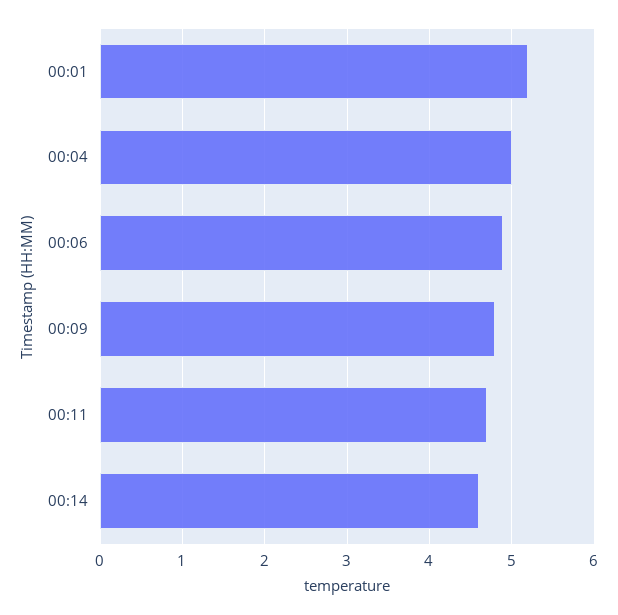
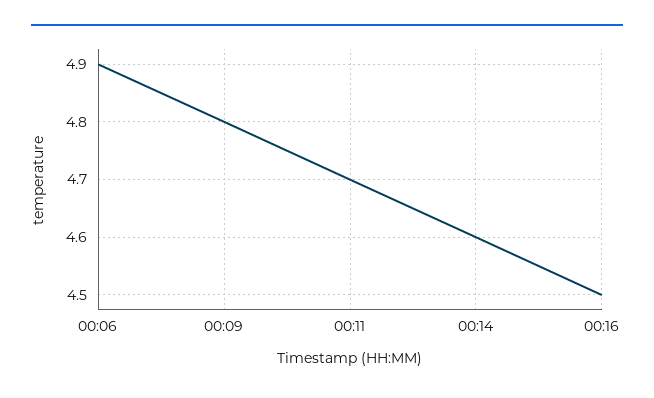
00:01: 5.2 -> none
00:04: 5 -> none
00:16: none -> 4.5

